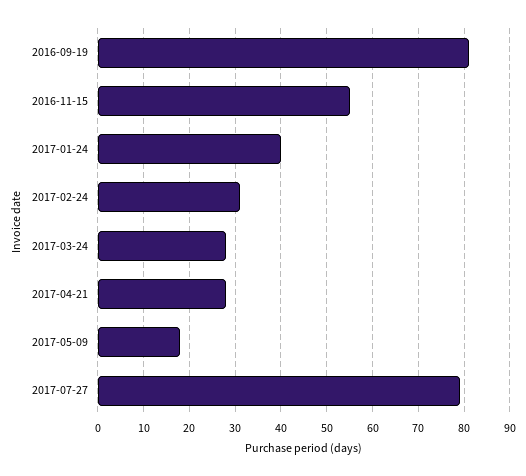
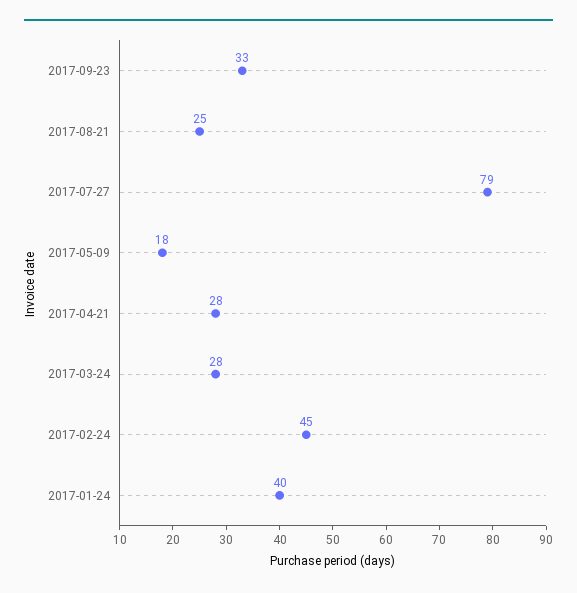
2016-09-19: 80 -> none
2016-11-15: 55 -> none
2017-02-24: 30 -> 45
2017-09-23: none -> 33
2017-08-21: none -> 25

